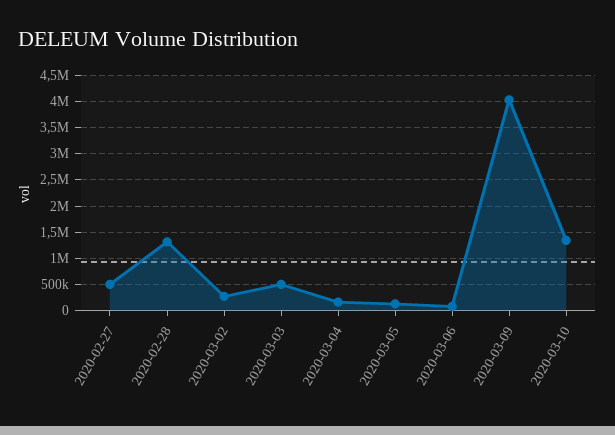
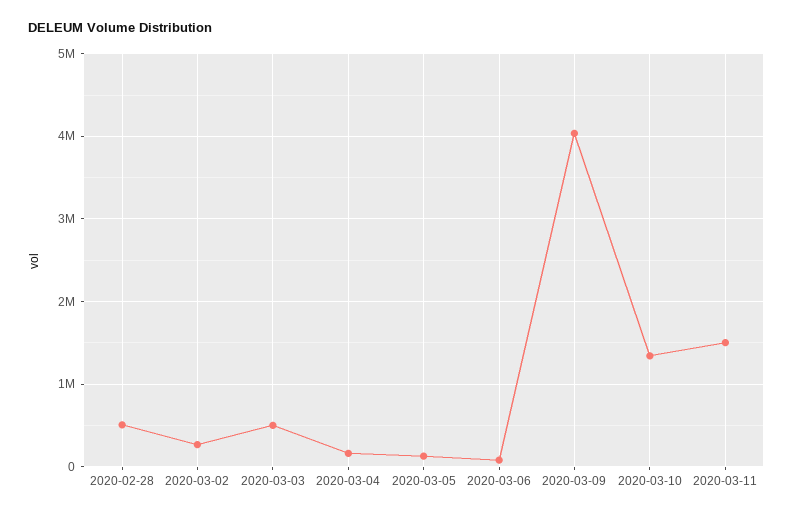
2020-02-27: 500000 -> none
2020-02-28: 1250000 -> 500000
2020-03-11: none -> 1500000

